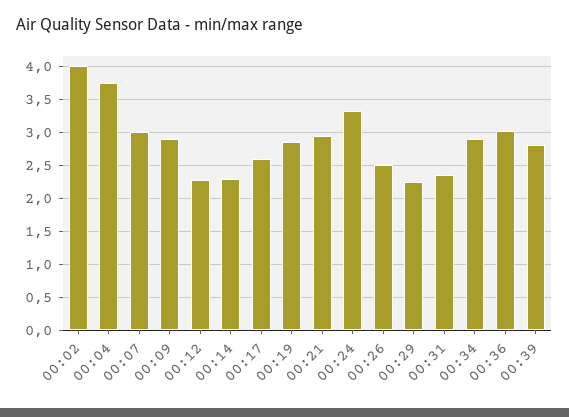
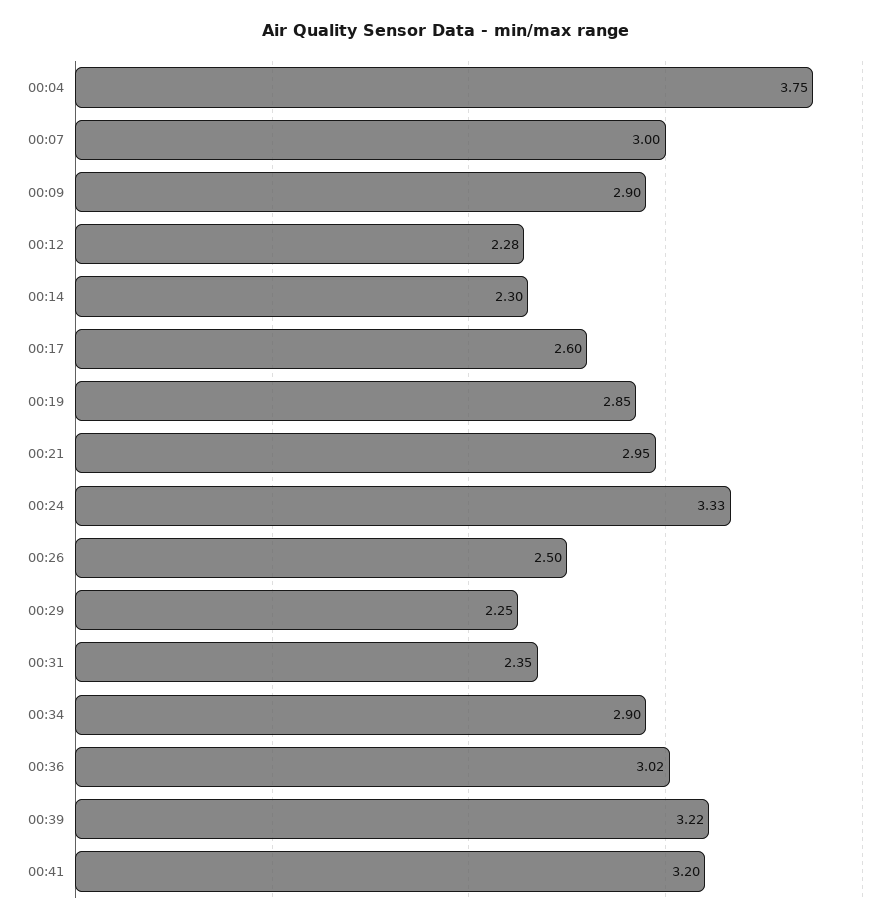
00:02: 4 -> none
00:39: 2.8 -> 3.22
00:41: none -> 3.2

